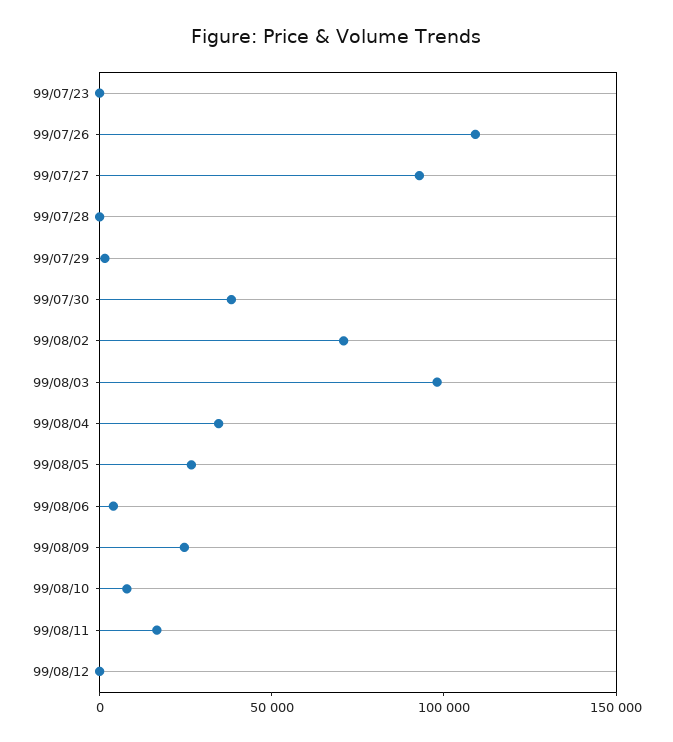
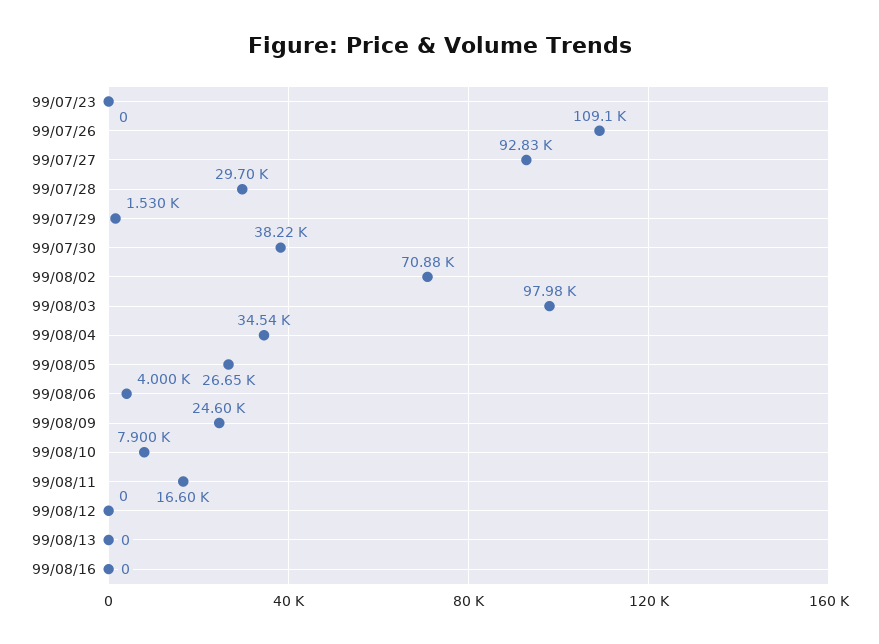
99/07/28: 0 -> 29700
99/08/13: none -> 0
99/08/16: none -> 0

